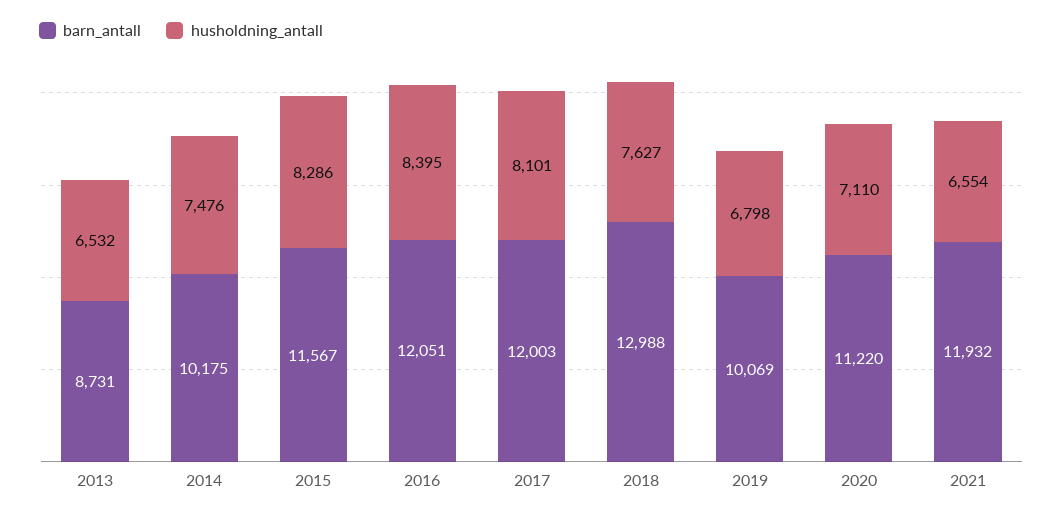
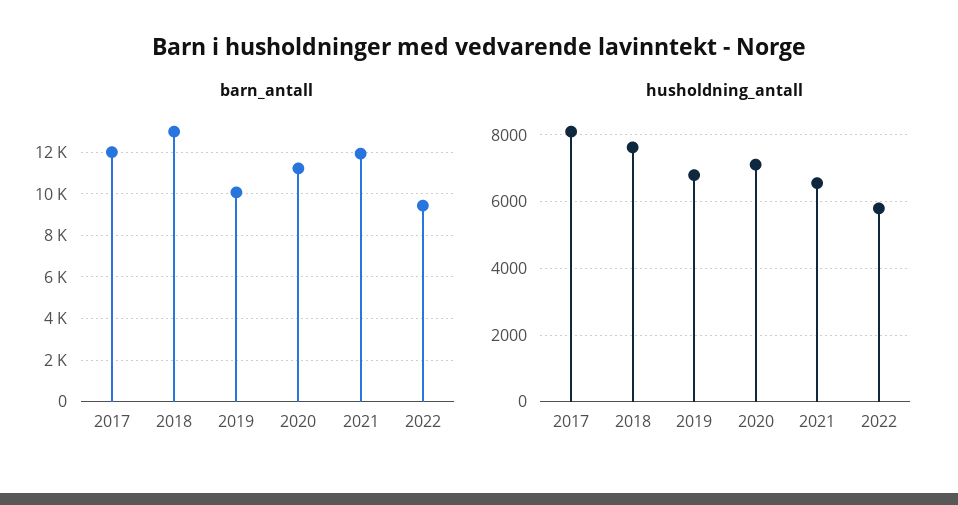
barn_antall, 2013: 8731 -> none
husholdning_antall, 2013: 6532 -> none
barn_antall, 2014: 10175 -> none
husholdning_antall, 2014: 7476 -> none
barn_antall, 2015: 11567 -> none
husholdning_antall, 2015: 8286 -> none
barn_antall, 2016: 12051 -> none
husholdning_antall, 2016: 8395 -> none
barn_antall, 2022: none -> 9500
husholdning_antall, 2022: none -> 5800

